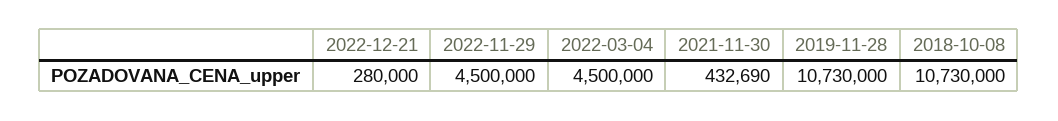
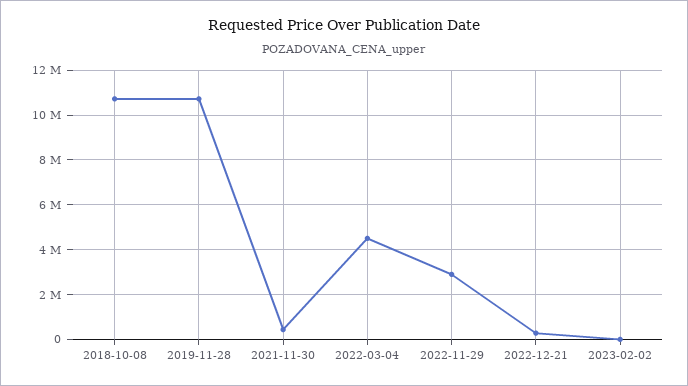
2022-11-29: 4500000 -> 3000000
2023-02-02: none -> 0

